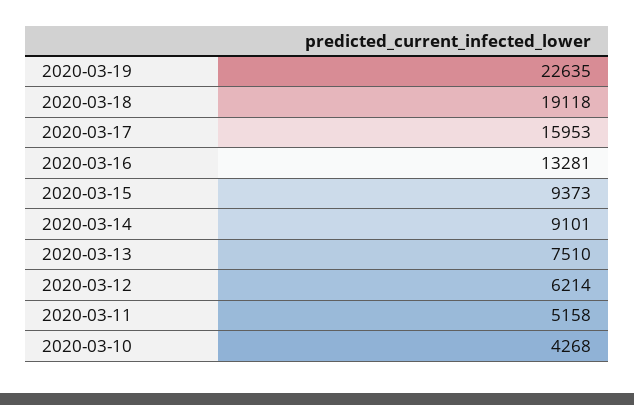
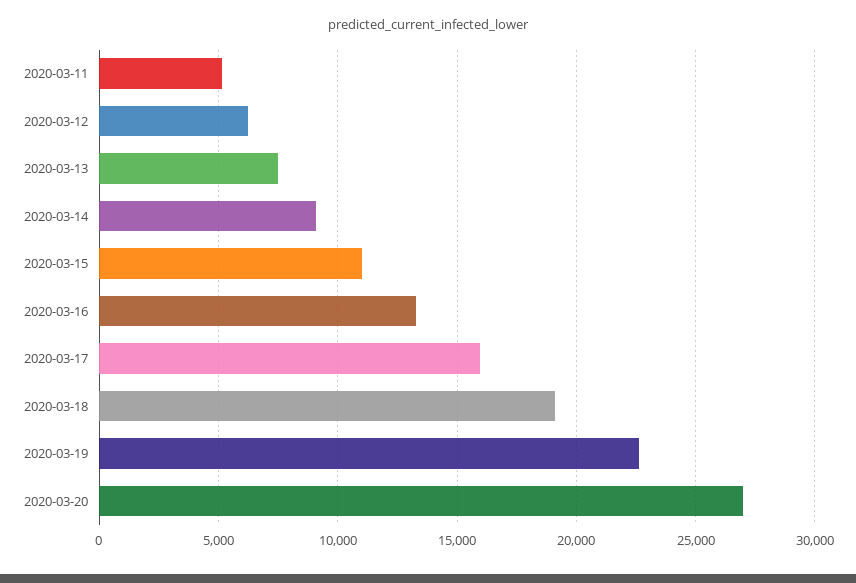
2020-03-15: 9373 -> 11000
2020-03-10: 4268 -> none
2020-03-20: none -> 27000

